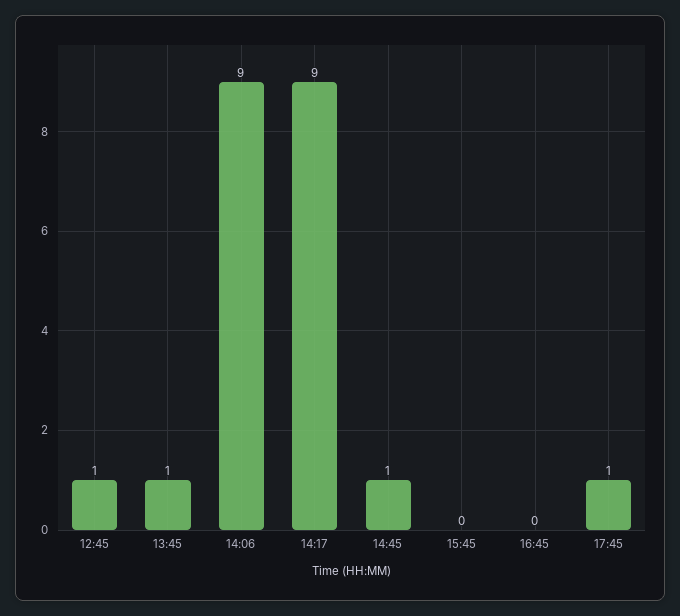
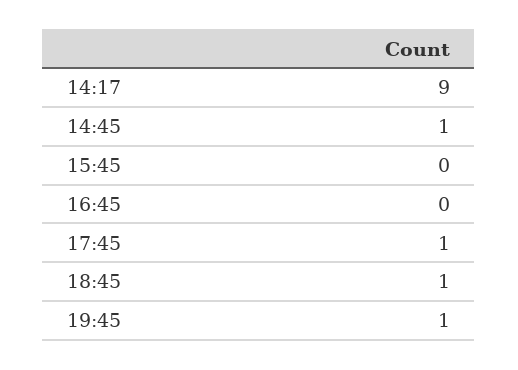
12:45: 1 -> none
13:45: 1 -> none
14:06: 9 -> none
18:45: none -> 1
19:45: none -> 1

